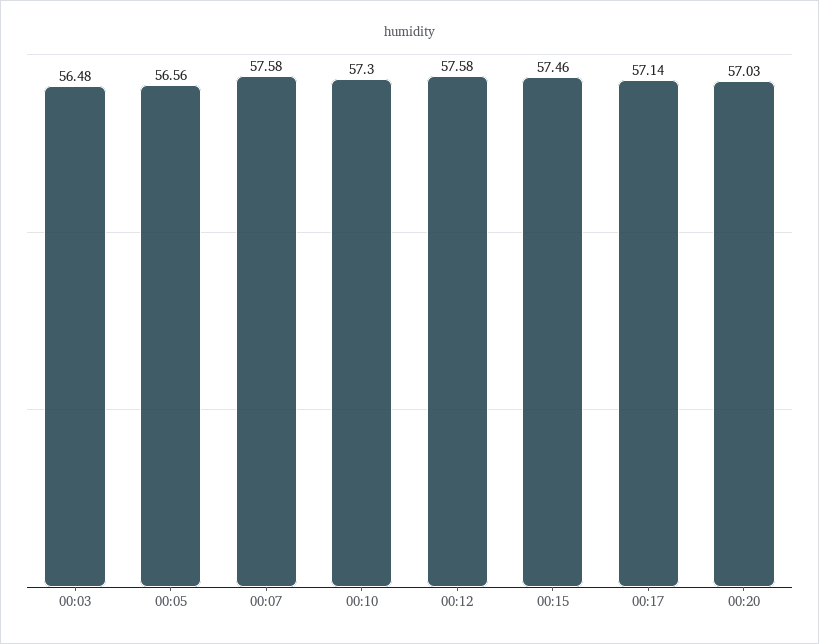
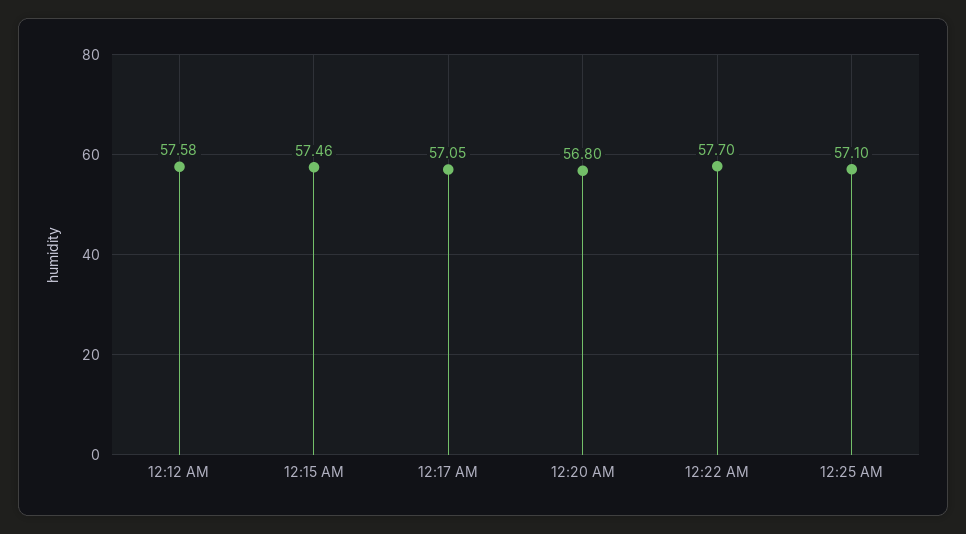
00:03: 56.48 -> none
00:05: 56.56 -> none
00:07: 57.58 -> none
00:10: 57.3 -> none
00:17: 57.14 -> 57.05
00:20: 57.03 -> 56.8
12:22 AM: none -> 57.7
12:25 AM: none -> 57.1

